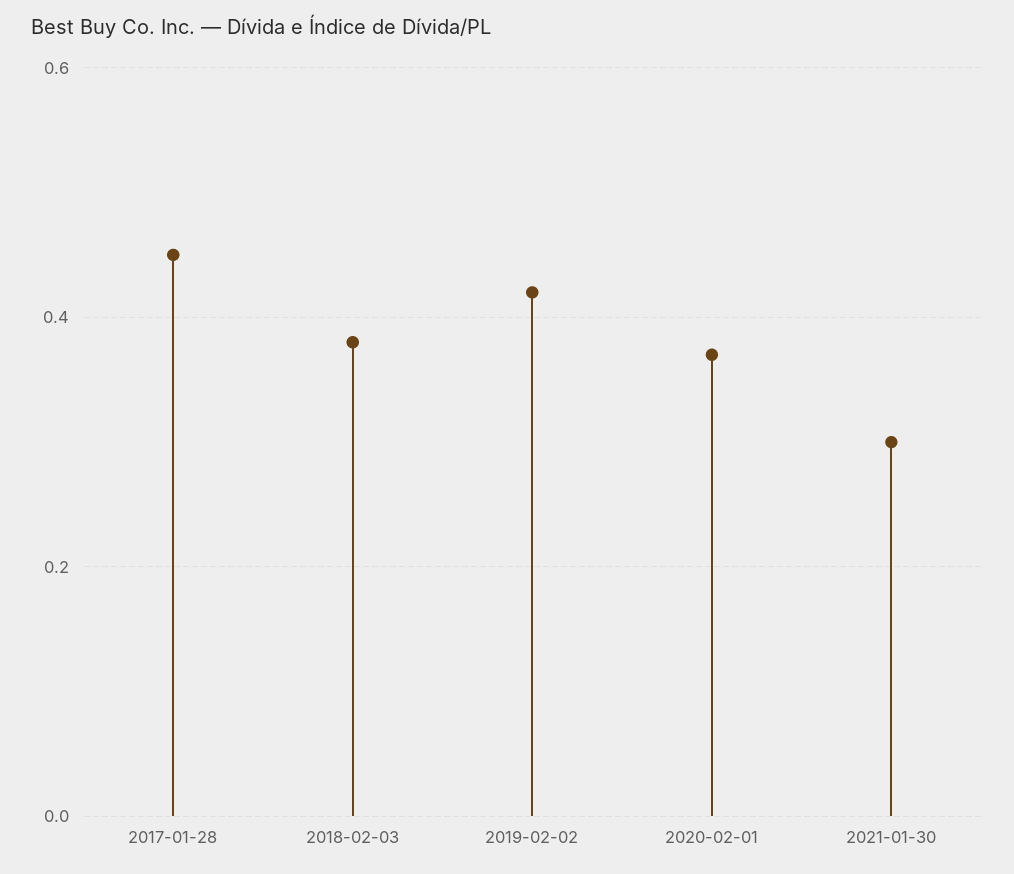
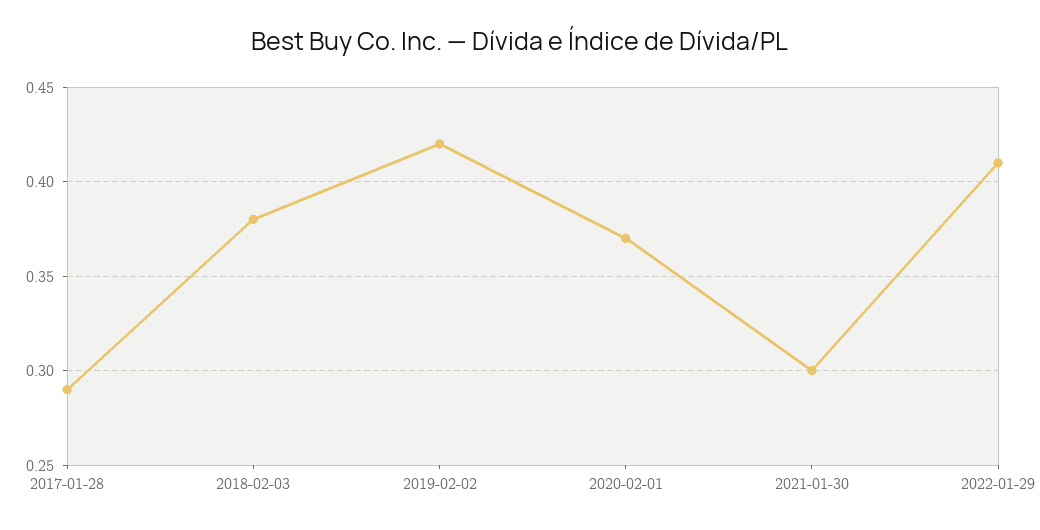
2017-01-28: 0.45 -> 0.29
2022-01-29: none -> 0.41

